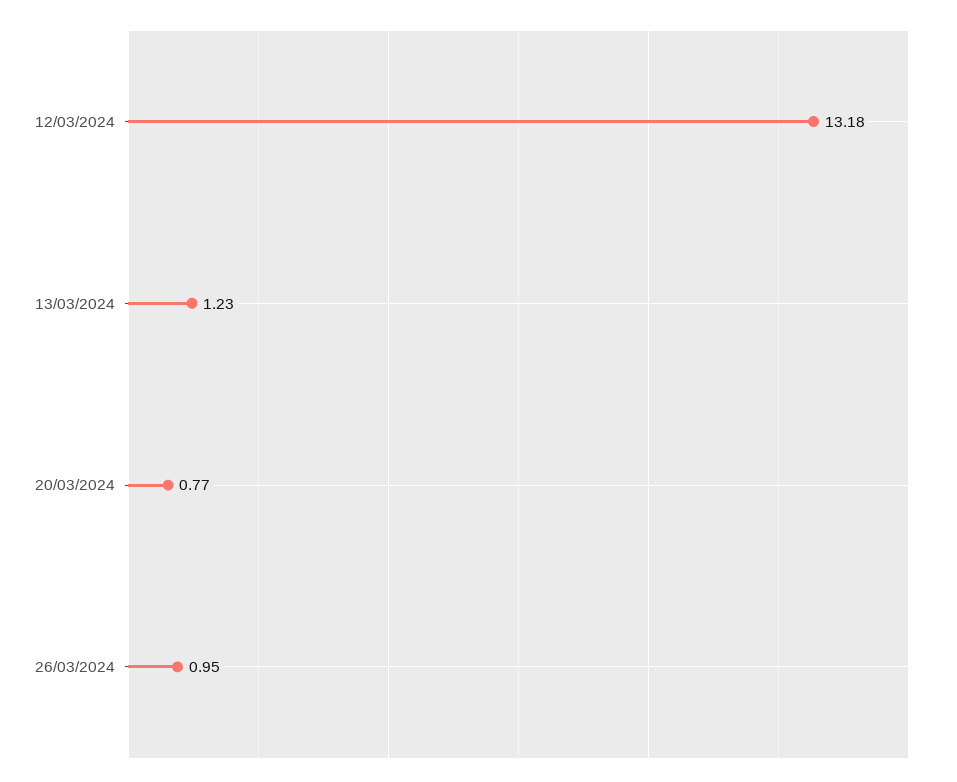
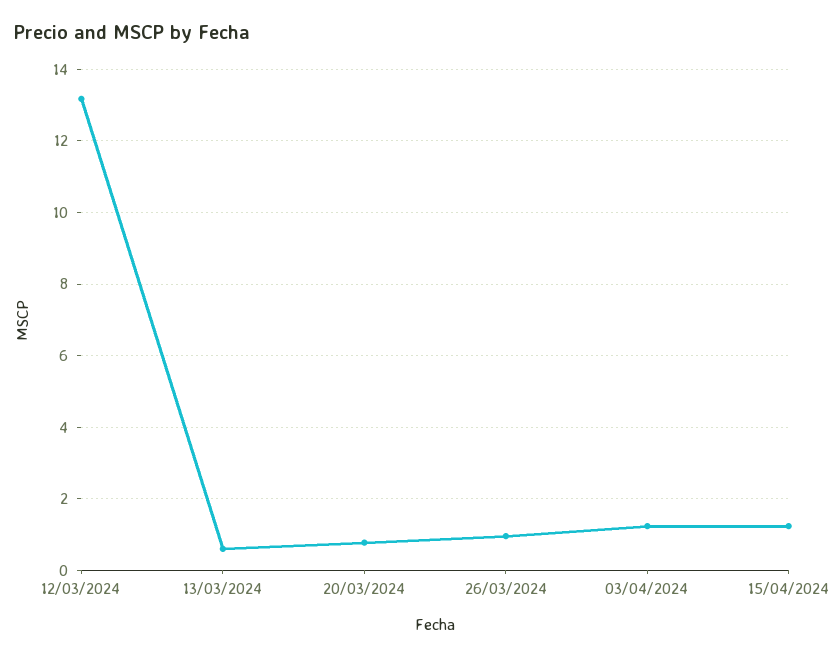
13/03/2024: 1.23 -> 0.6
03/04/2024: none -> 1.2
15/04/2024: none -> 1.2

